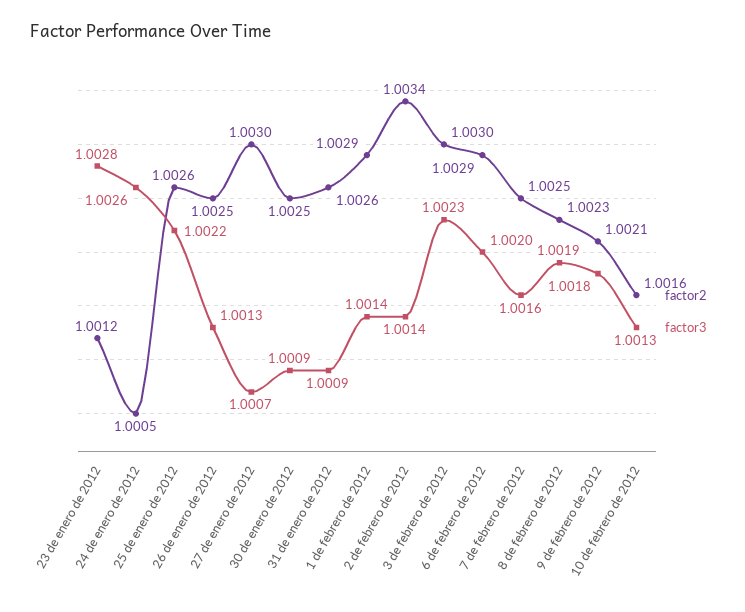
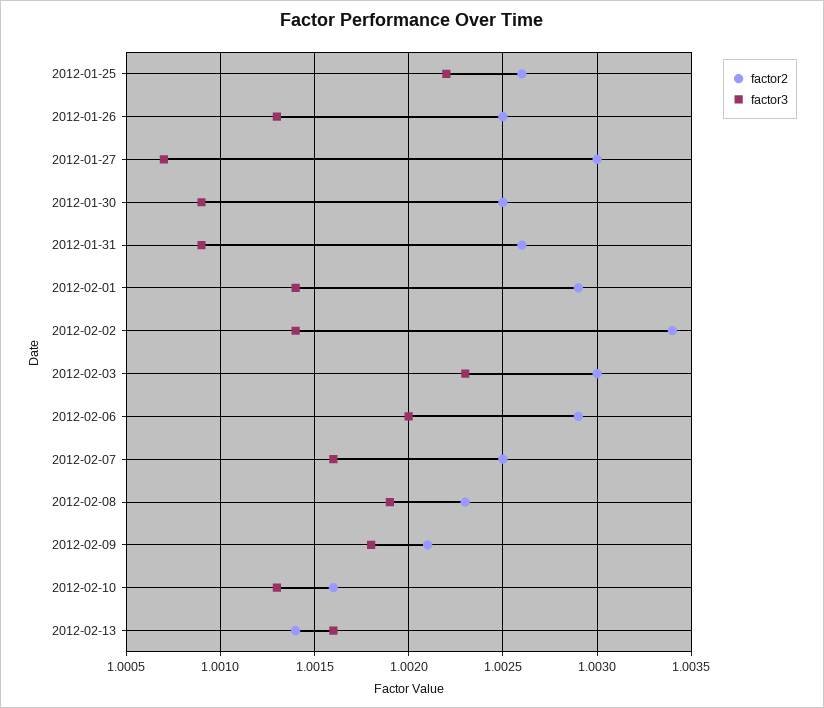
factor2, 23 de enero de 2012: 1.0012 -> none
factor3, 23 de enero de 2012: 1.0028 -> none
factor2, 24 de enero de 2012: 1.0005 -> none
factor3, 24 de enero de 2012: 1.0026 -> none
factor2, 2012-02-13: none -> 1.0014
factor3, 2012-02-13: none -> 1.0016

